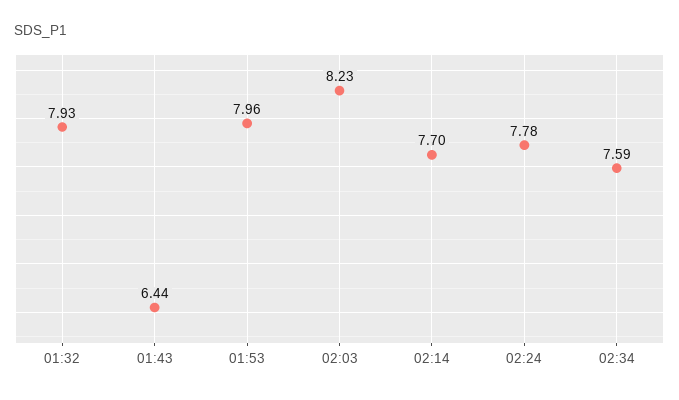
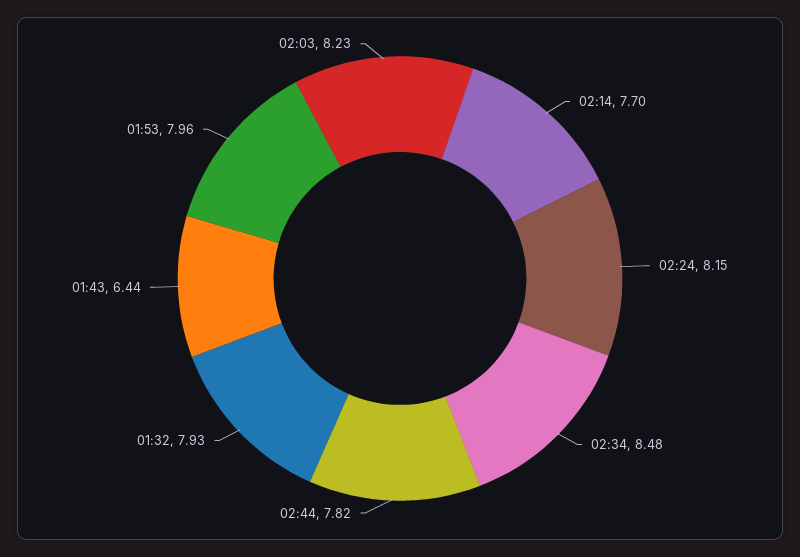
02:24: 7.78 -> 8.15
02:34: 7.59 -> 8.48
02:44: none -> 7.82

